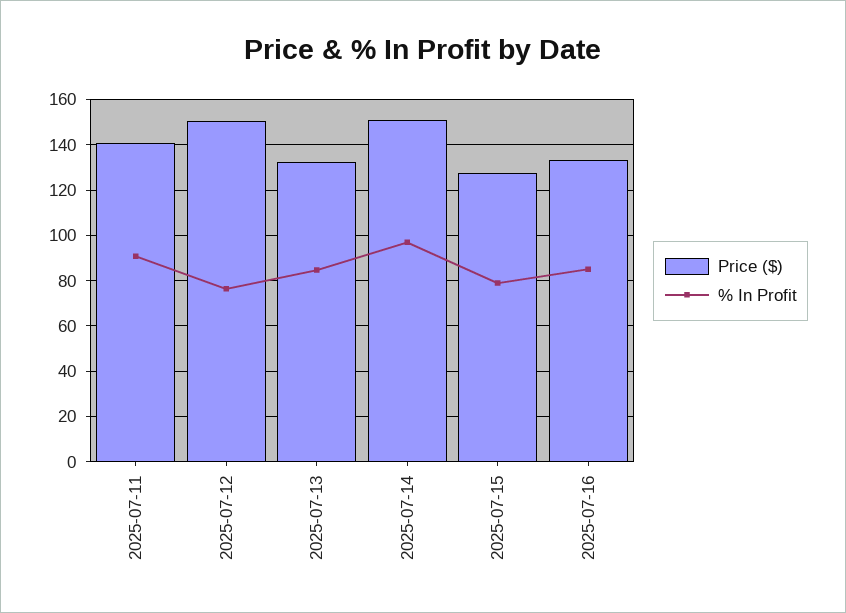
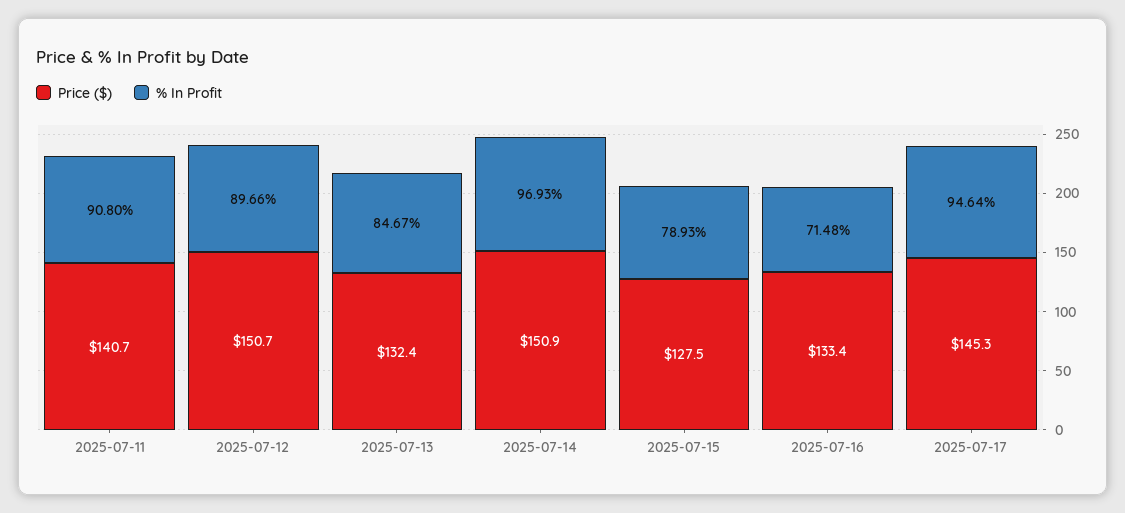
% In Profit, 2025-07-12: 75 -> 89.66
% In Profit, 2025-07-16: 85 -> 71.48
Price ($), 2025-07-17: none -> 145.3
% In Profit, 2025-07-17: none -> 94.64

